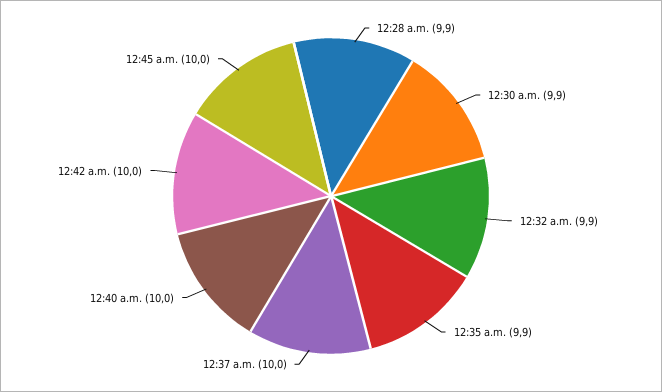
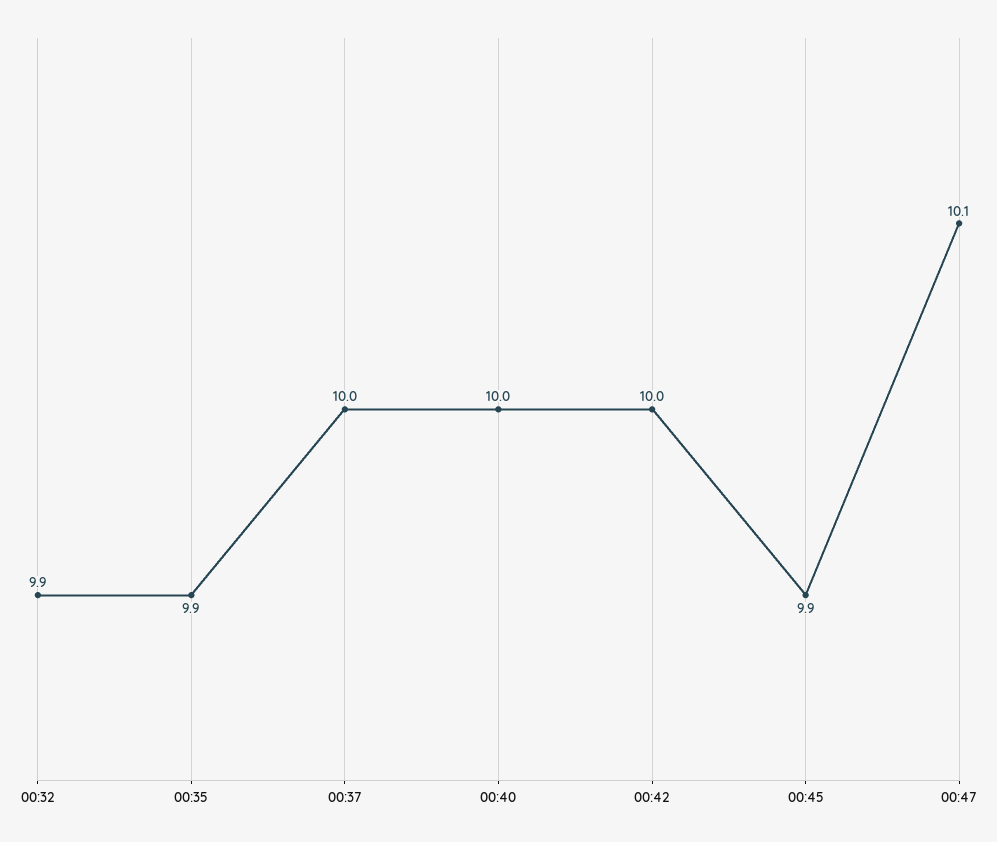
12:28 a.m.: 9.9 -> none
12:30 a.m.: 9.9 -> none
12:45 a.m.: 10 -> 9.9
00:47: none -> 10.1

